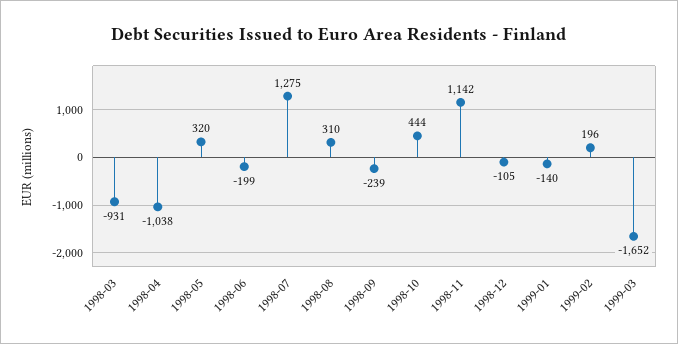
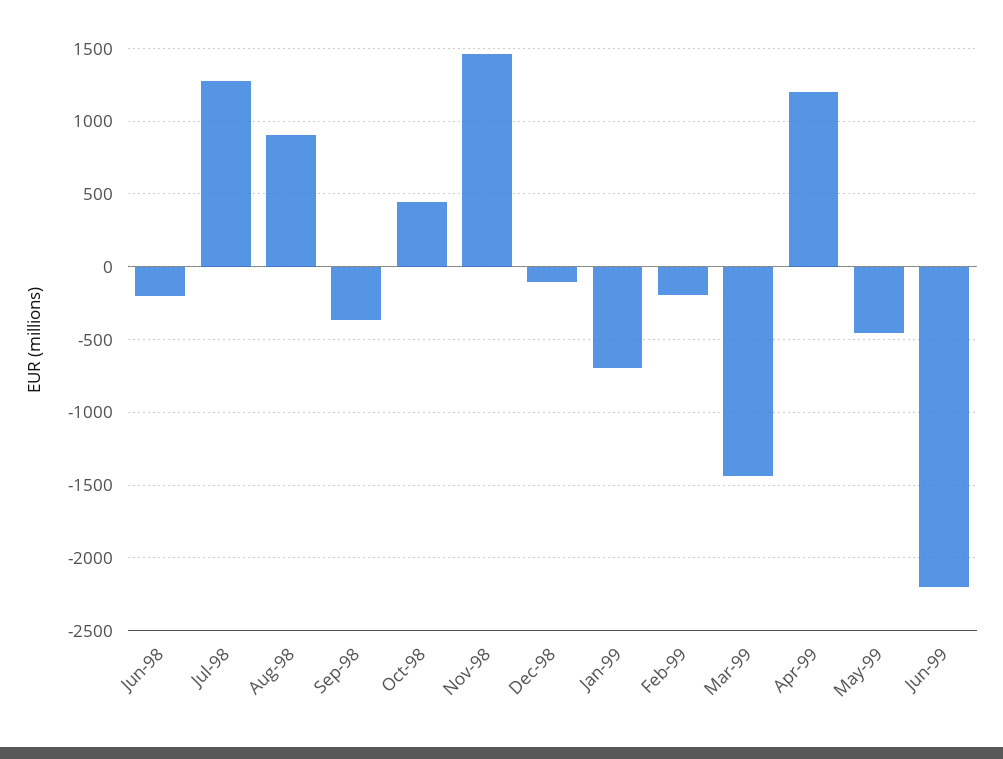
1998-03: -931 -> none
1998-04: -1038 -> none
1998-05: 320 -> none
1998-08: 310 -> 900
1998-09: -239 -> -350
1998-11: 1142 -> 1450
1999-01: -140 -> -700
1999-02: 196 -> -200
1999-03: -1652 -> -1450
Apr-99: none -> 1200
May-99: none -> -450
Jun-99: none -> -2200

